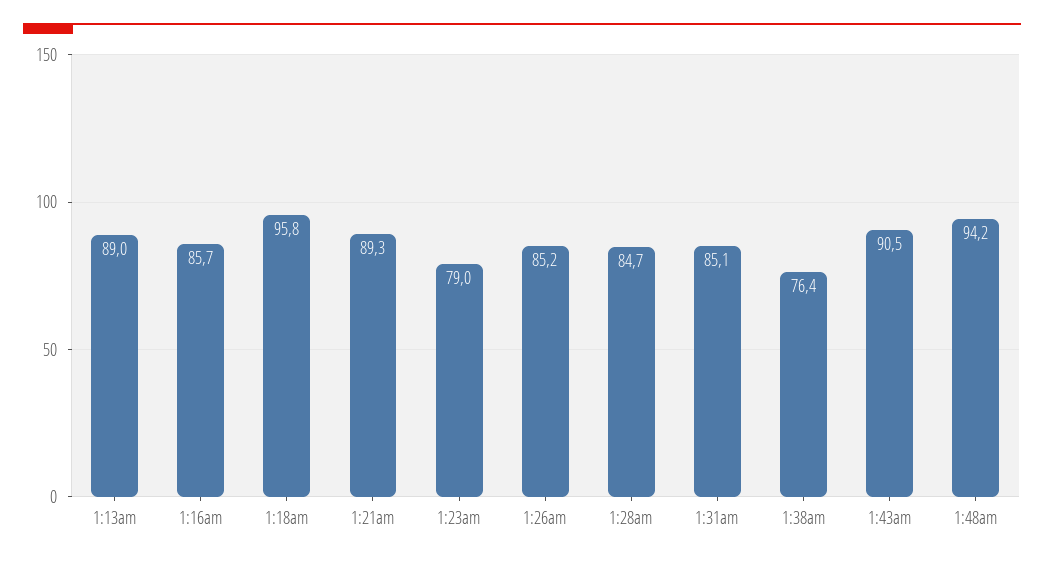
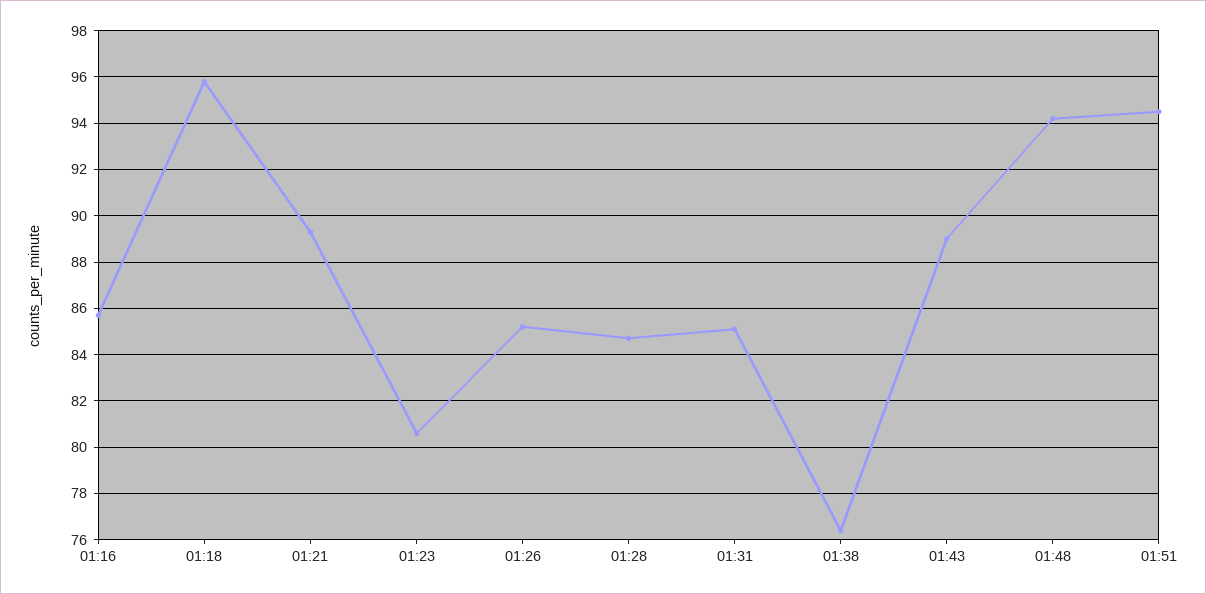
1:13am: 89 -> none
1:23am: 79 -> 80.5
1:43am: 90.5 -> 89
01:51: none -> 94.5

